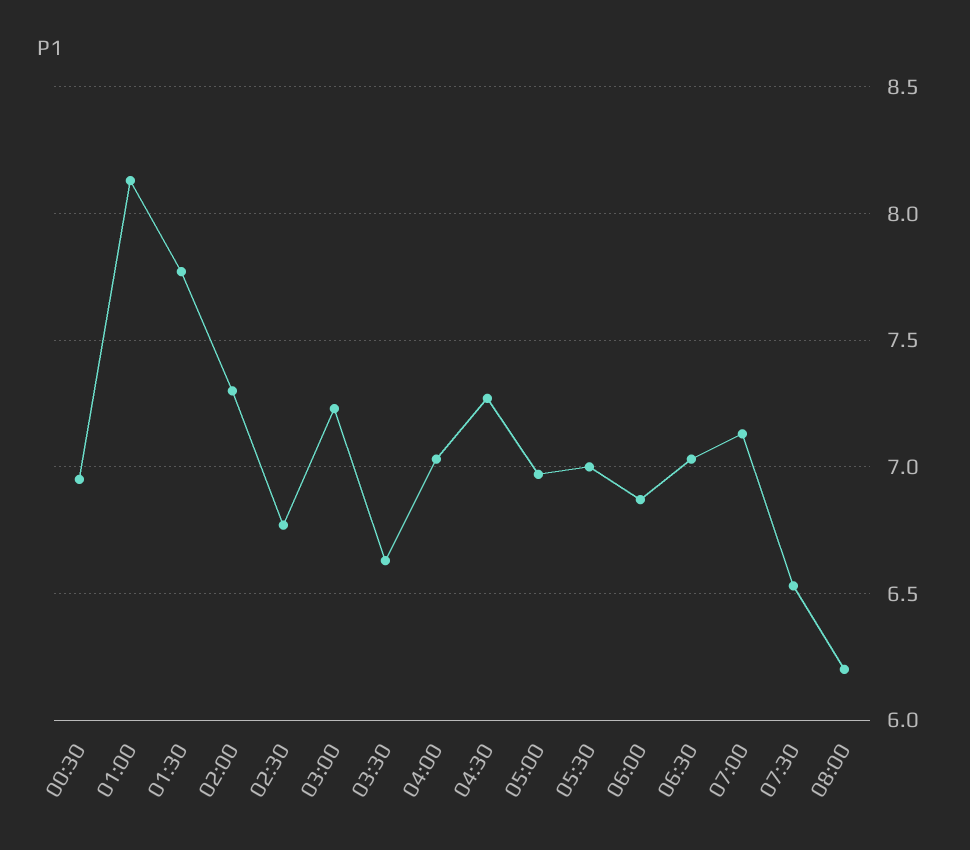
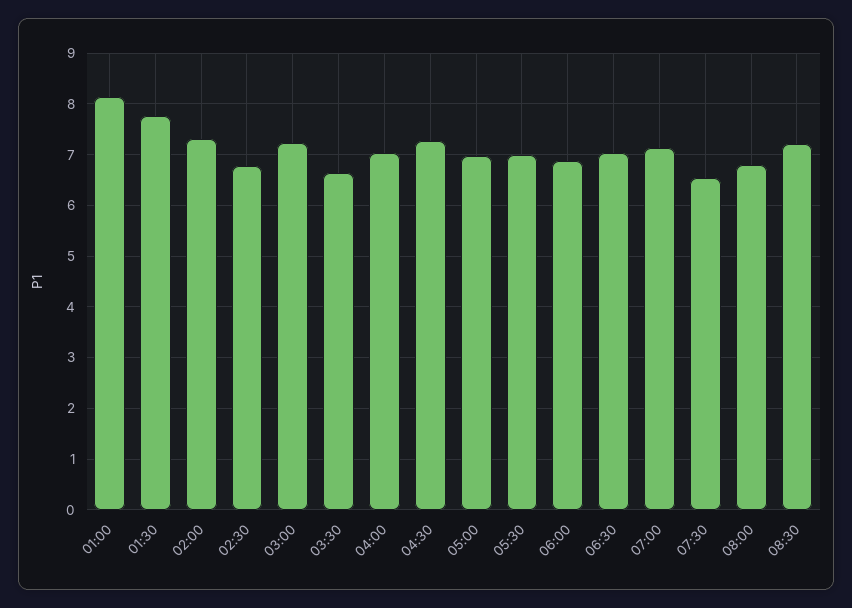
00:30: 6.95 -> none
08:00: 6.2 -> 6.8
08:30: none -> 7.2

